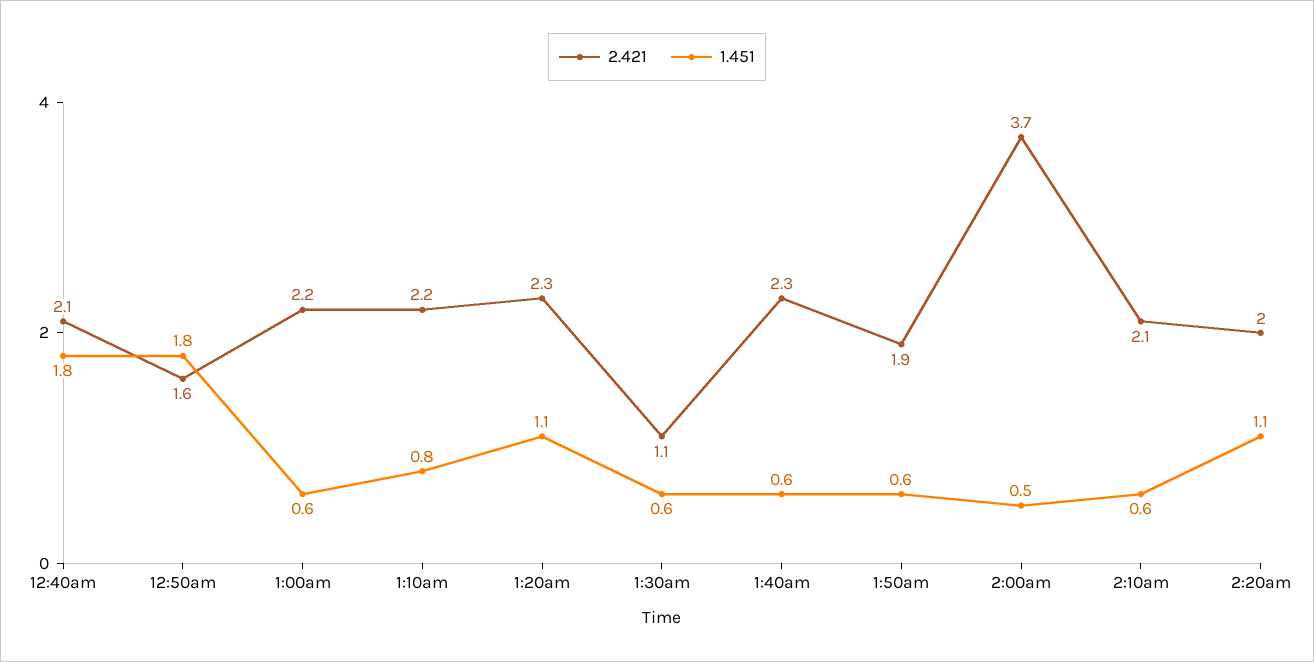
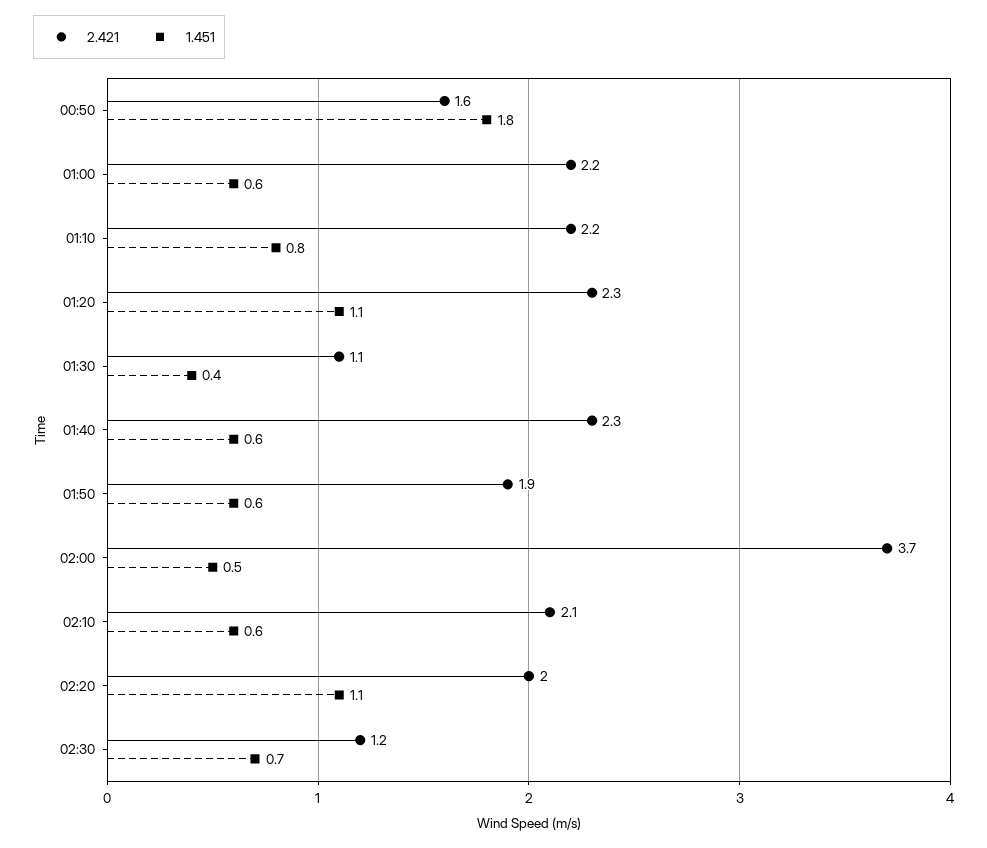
2.421, 12:40am: 2.1 -> none
1.451, 12:40am: 1.8 -> none
1.451, 1:30am: 0.6 -> 0.4
2.421, 02:30: none -> 1.2
1.451, 02:30: none -> 0.7

